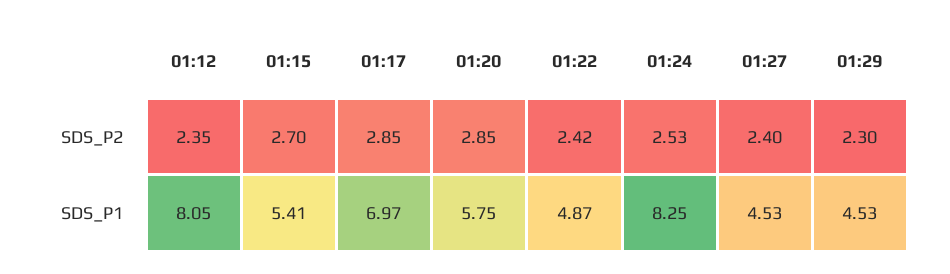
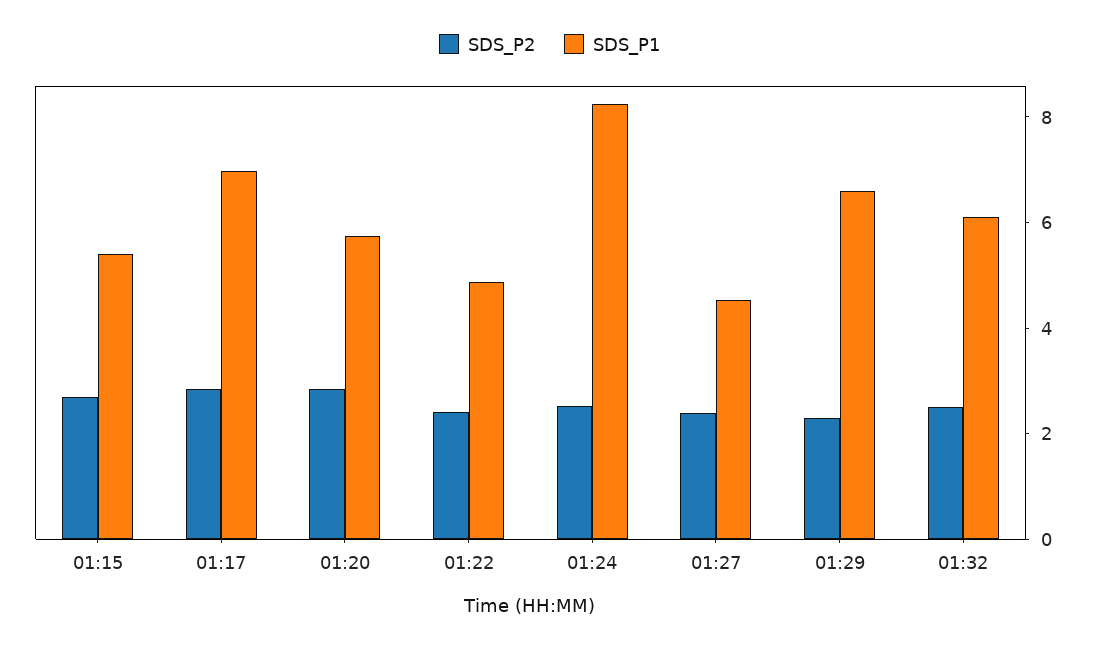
SDS_P2, 01:12: 2.35 -> none
SDS_P1, 01:12: 8.05 -> none
SDS_P1, 01:29: 4.53 -> 6.5
SDS_P2, 01:32: none -> 2.5
SDS_P1, 01:32: none -> 6

